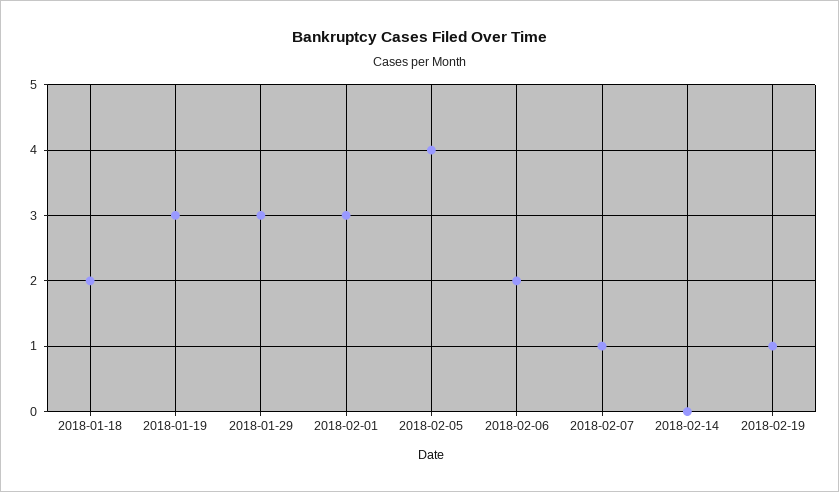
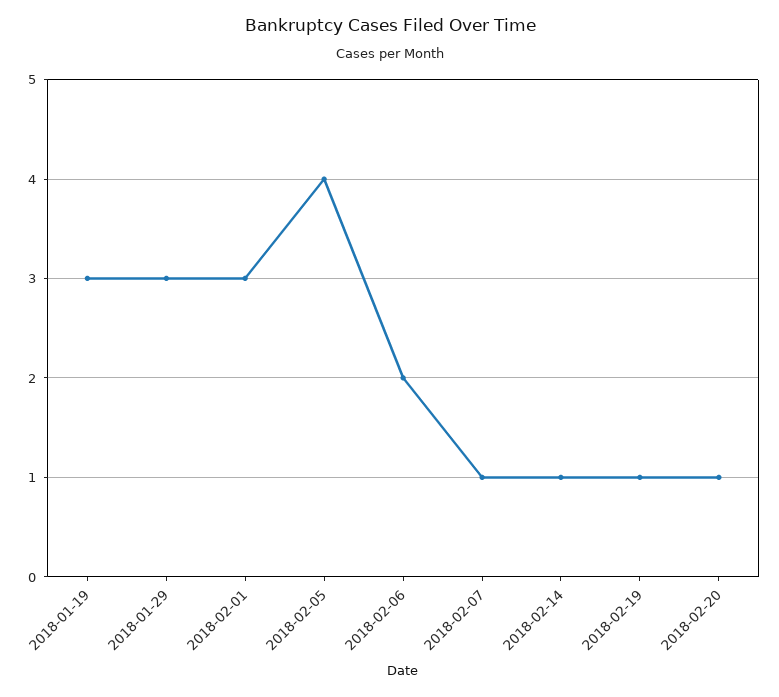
2018-01-18: 2 -> none
2018-02-14: 0 -> 1
2018-02-20: none -> 1

